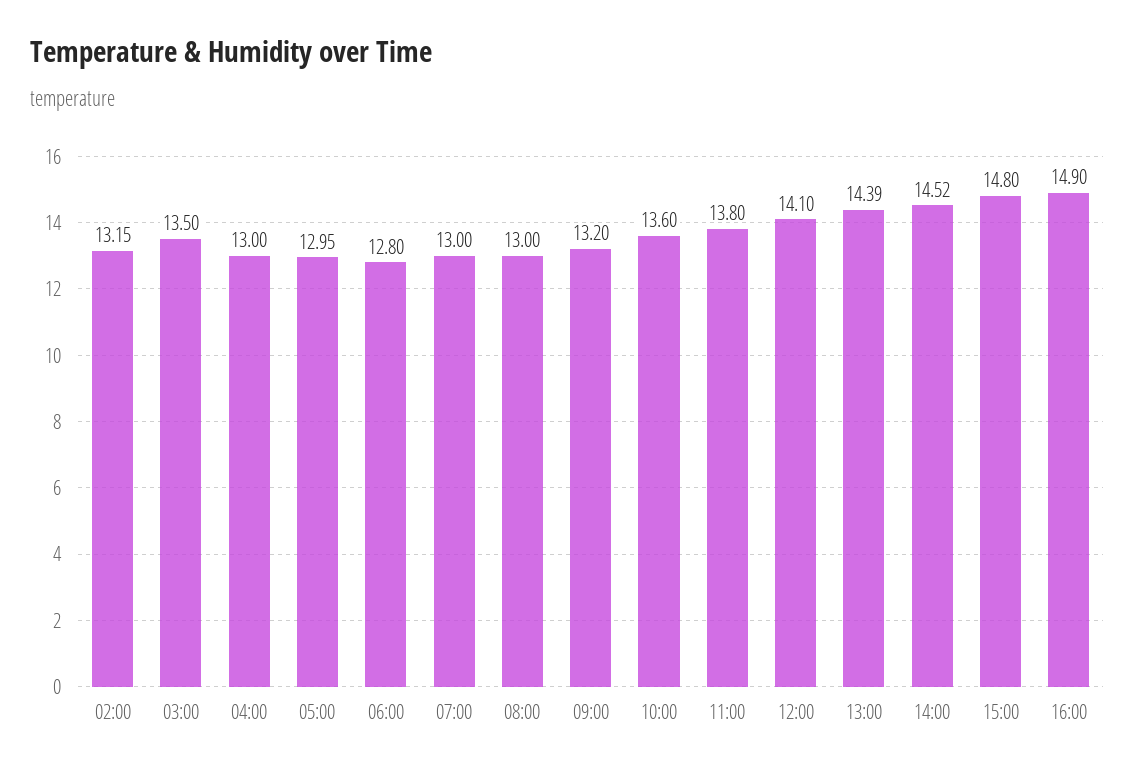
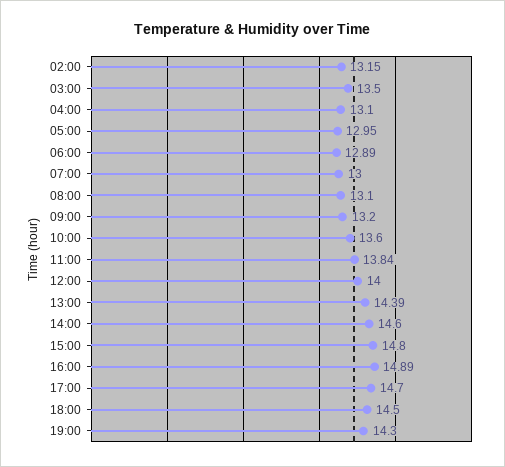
04:00: 13 -> 13.1
06:00: 12.8 -> 12.89
08:00: 13 -> 13.1
11:00: 13.8 -> 13.84
12:00: 14.1 -> 14
14:00: 14.52 -> 14.6
16:00: 14.9 -> 14.89
17:00: none -> 14.7
18:00: none -> 14.5
19:00: none -> 14.3

